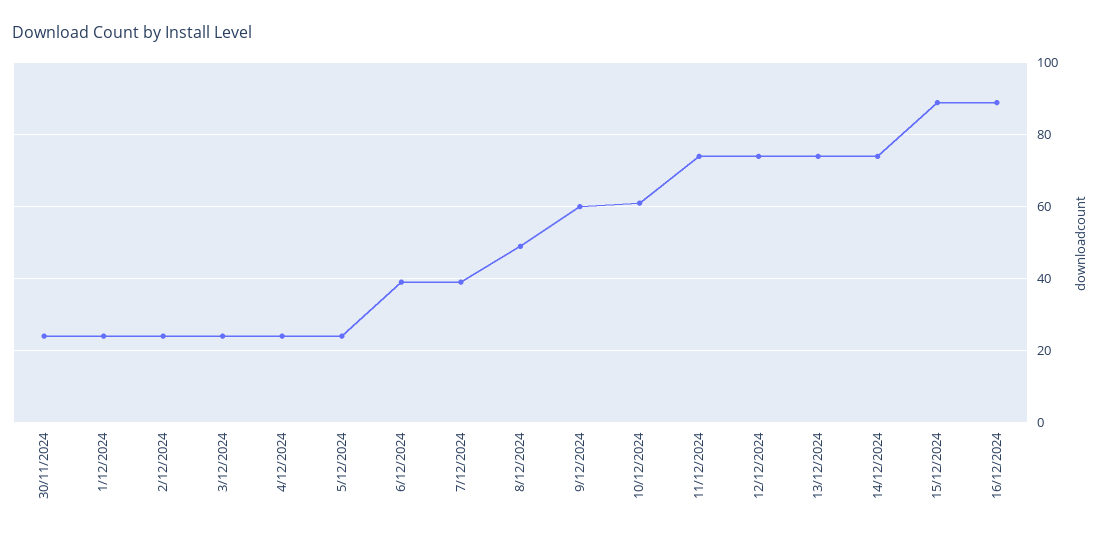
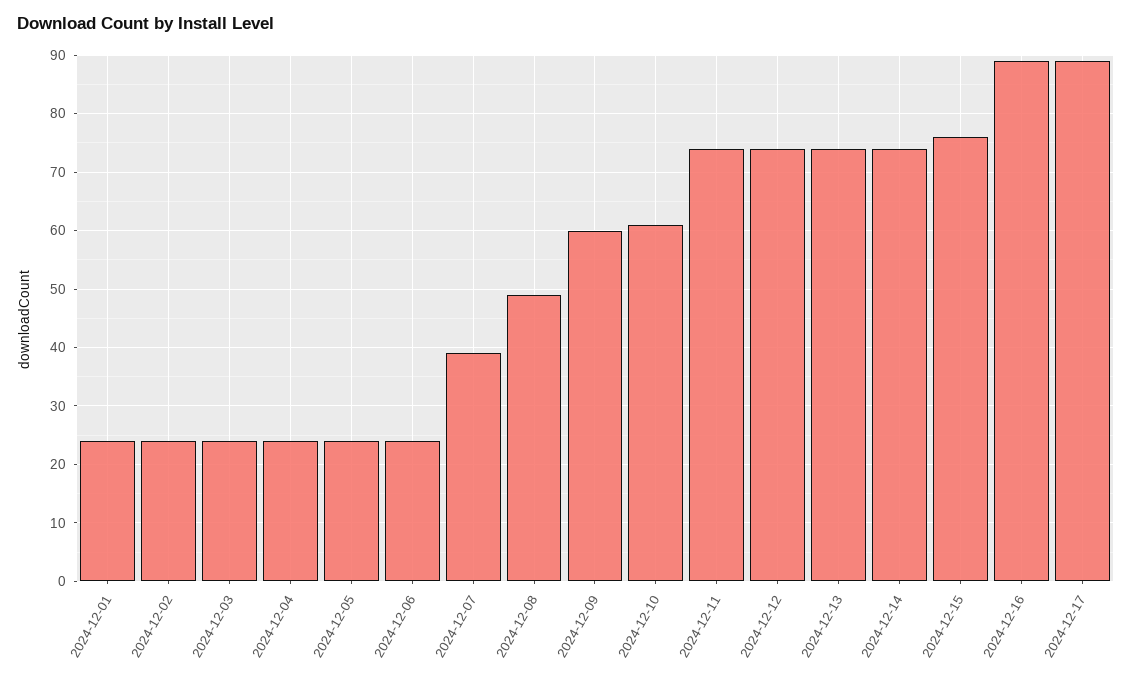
30/11/2024: 25 -> none
6/12/2024: 40 -> 25
15/12/2024: 90 -> 75
2024-12-17: none -> 90

